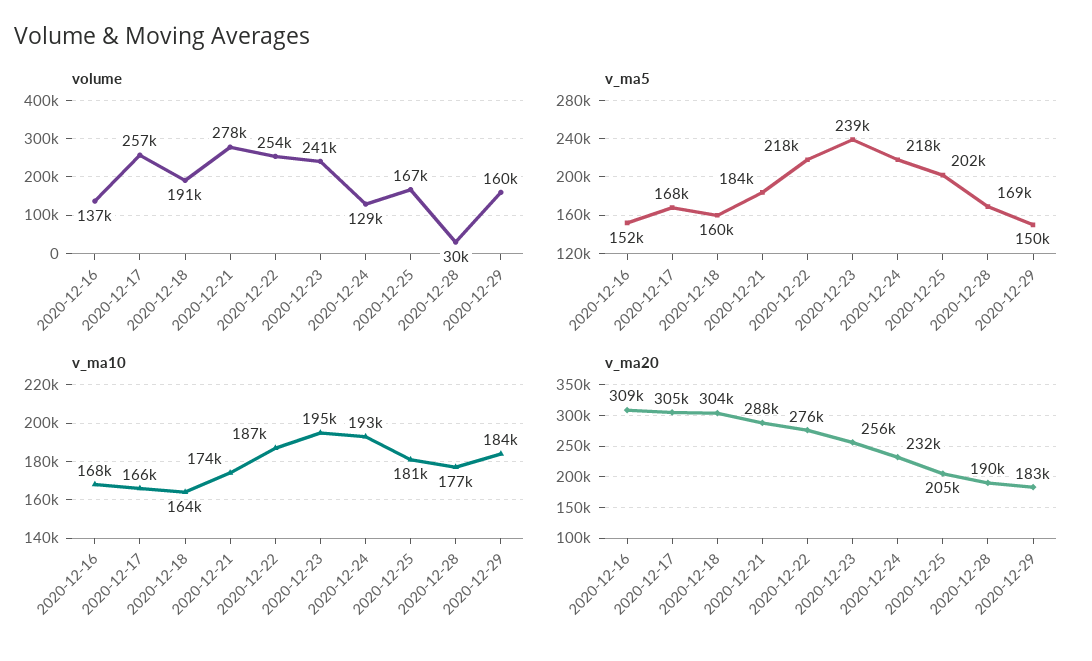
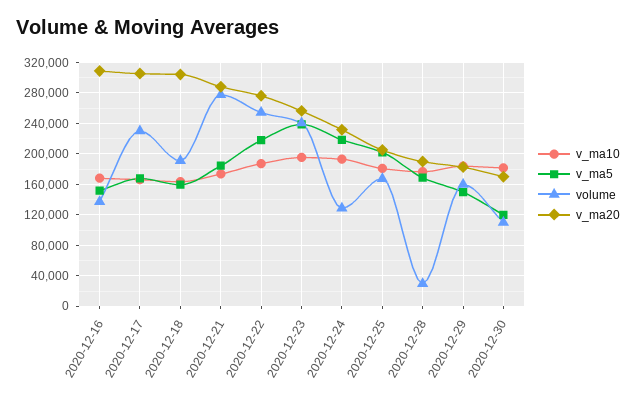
volume, 2020-12-17: 257000 -> 230000
v_ma10, 2020-12-30: none -> 180000
v_ma5, 2020-12-30: none -> 120000
volume, 2020-12-30: none -> 110000
v_ma20, 2020-12-30: none -> 170000

